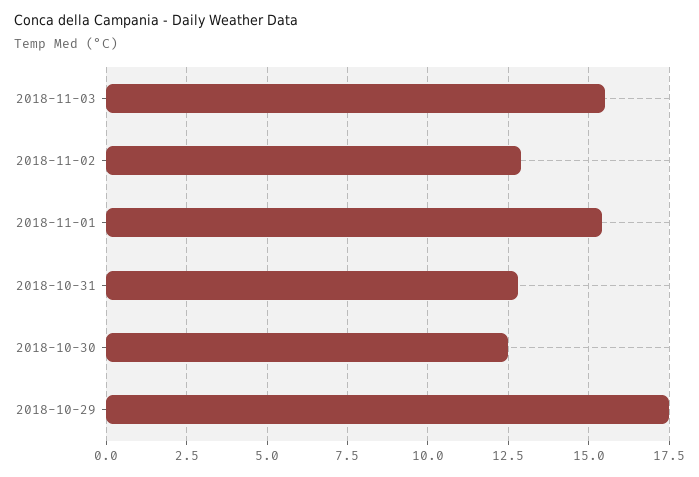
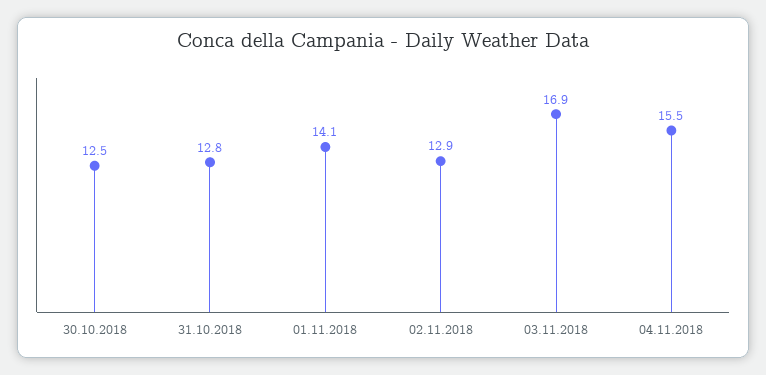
2018-11-03: 15.5 -> 16.9
2018-11-01: 15.5 -> 14.1
2018-10-29: 17.5 -> none
04.11.2018: none -> 15.5

